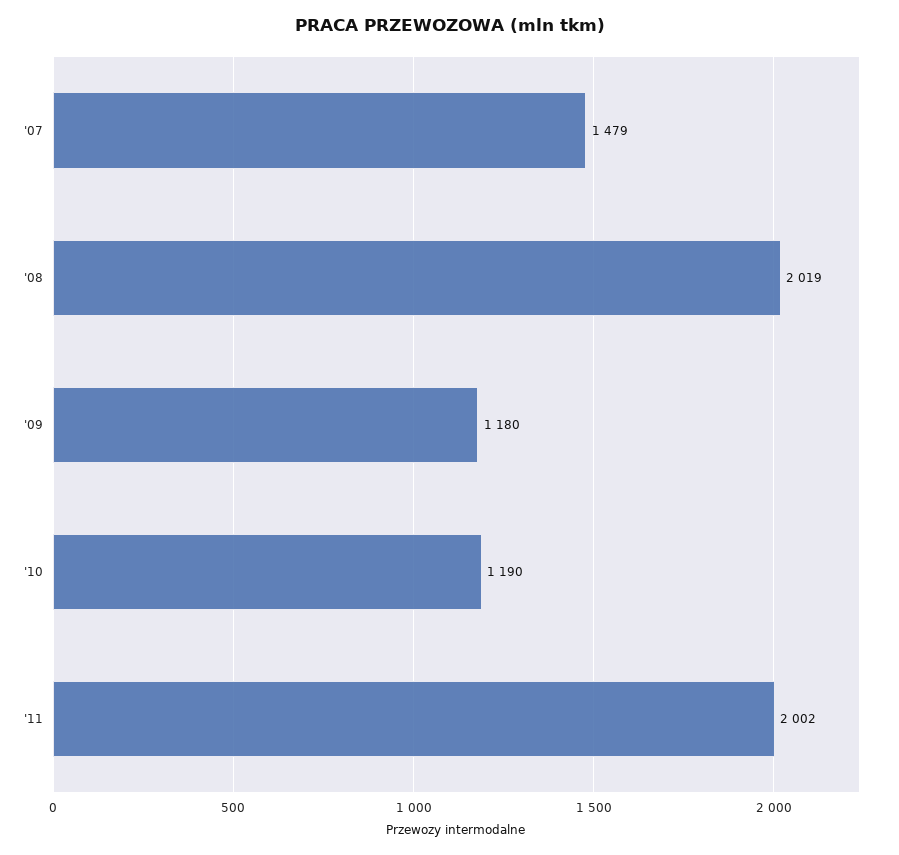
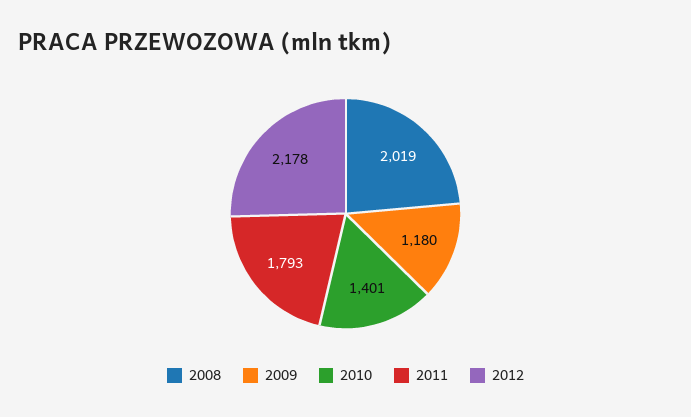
'07: 1479 -> none
'10: 1190 -> 1401
'11: 2002 -> 1793
2012: none -> 2178

